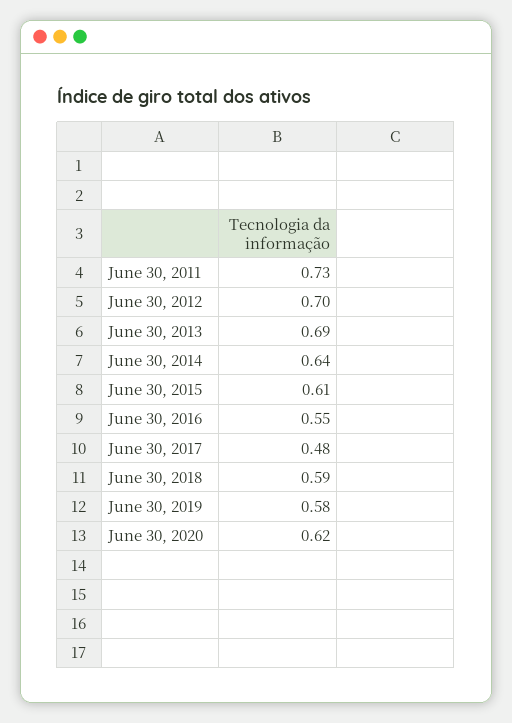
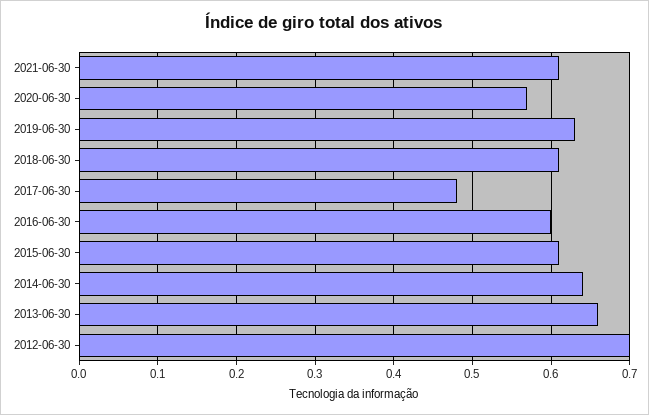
June 30, 2011: 0.73 -> none
June 30, 2013: 0.69 -> 0.66
June 30, 2016: 0.55 -> 0.6
June 30, 2018: 0.59 -> 0.61
June 30, 2019: 0.58 -> 0.63
June 30, 2020: 0.62 -> 0.57
2021-06-30: none -> 0.61

